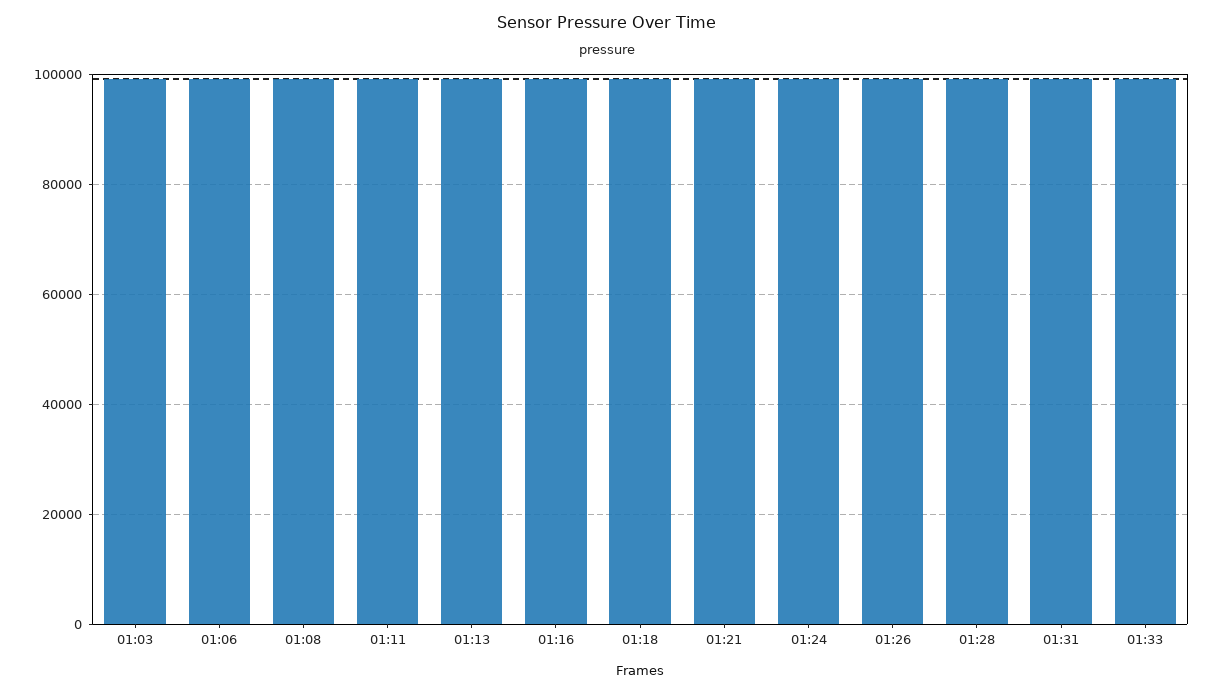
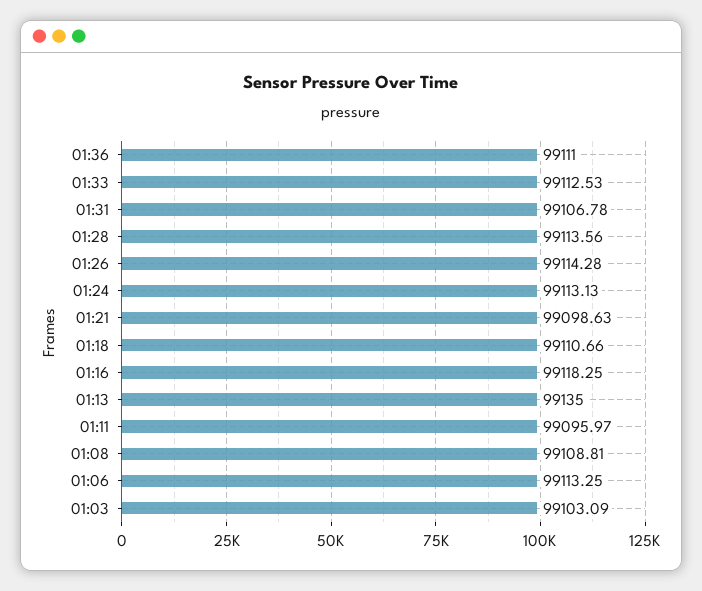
01:36: none -> 99111

